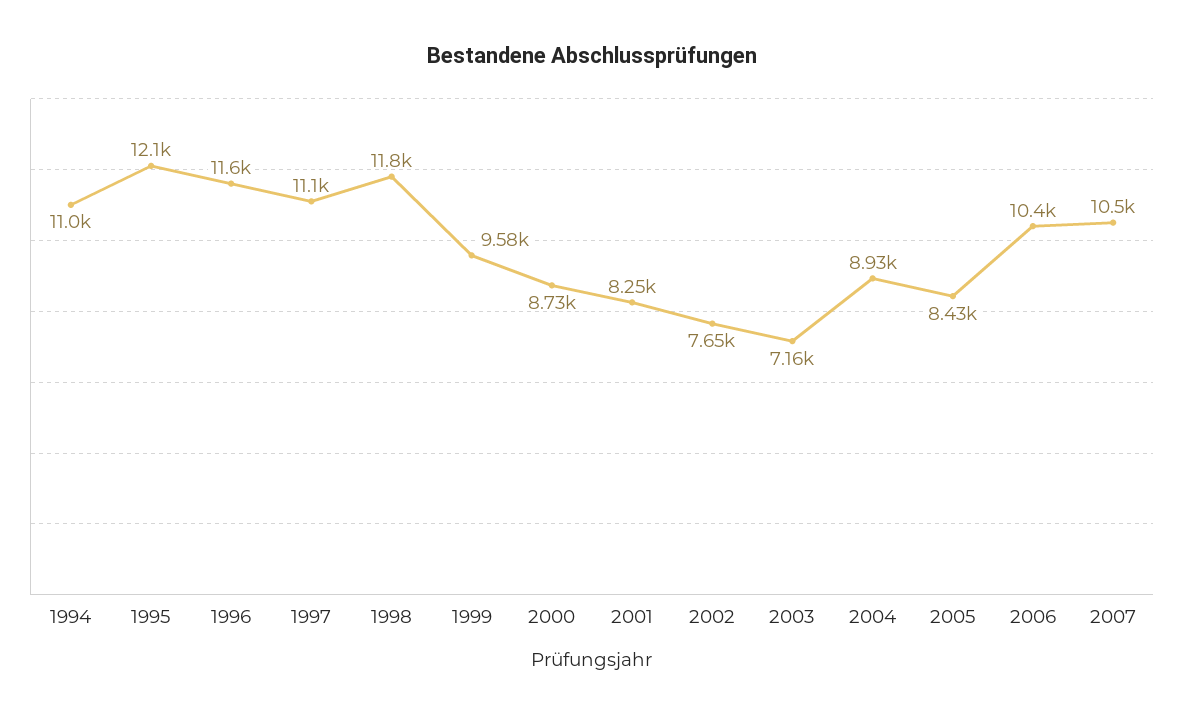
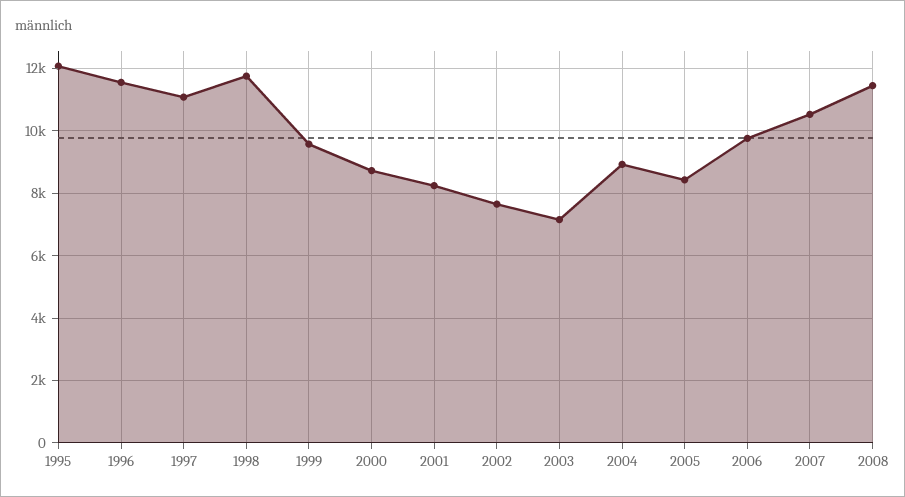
1994: 11000 -> none
2006: 10400 -> 9800
2008: none -> 11400

